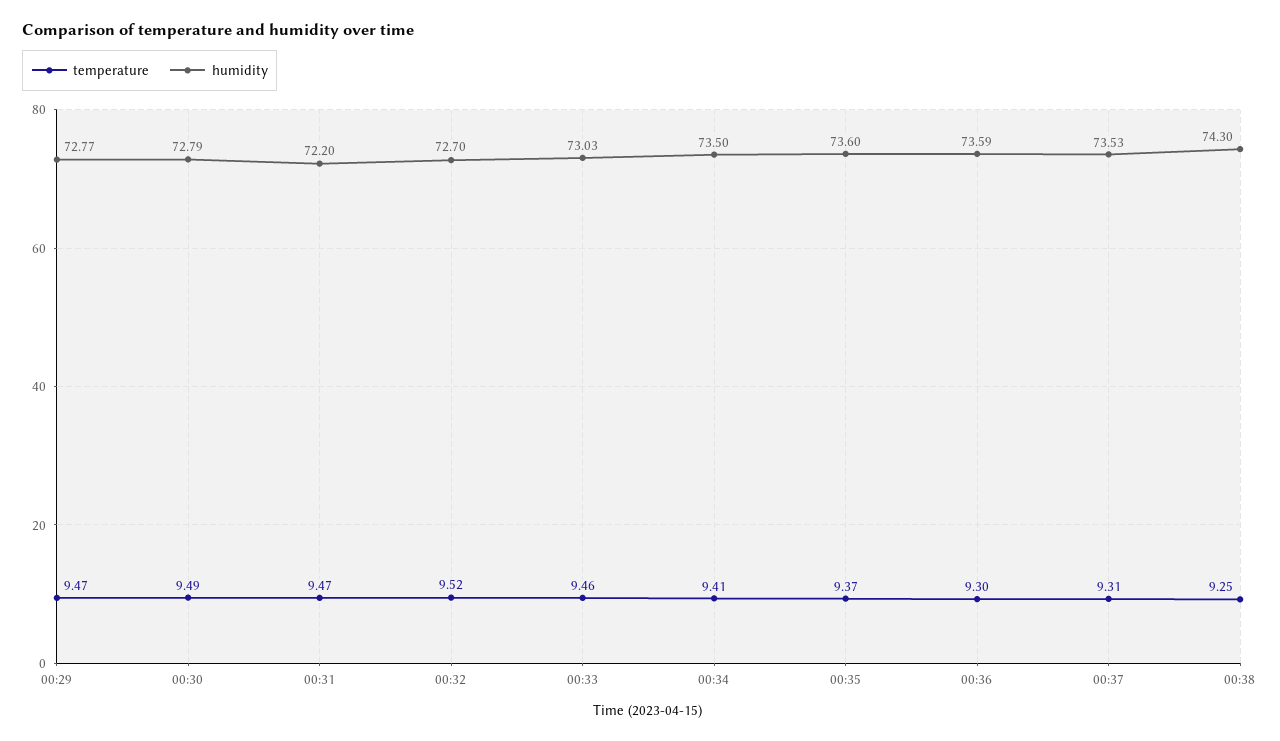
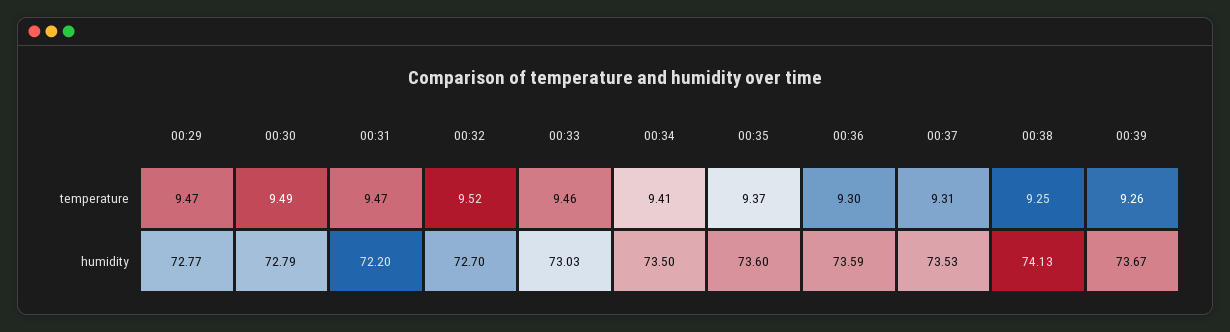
humidity, 00:38: 74.3 -> 74.13
temperature, 00:39: none -> 9.26
humidity, 00:39: none -> 73.67

